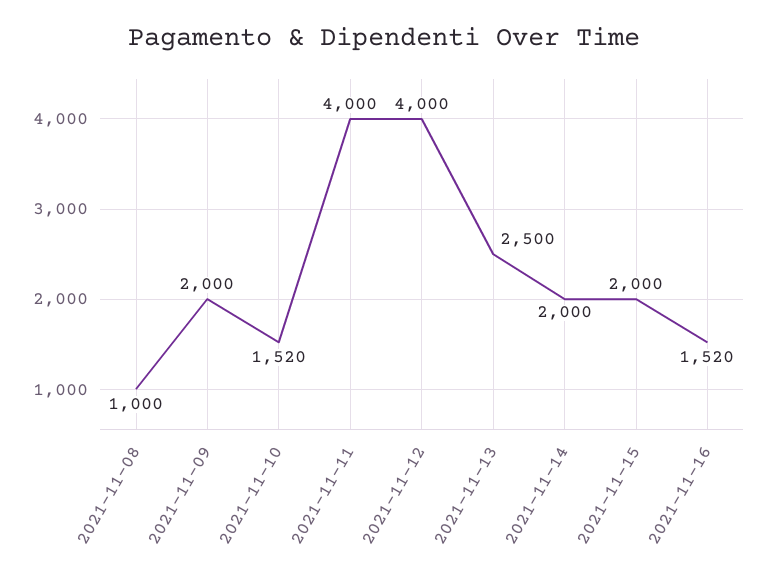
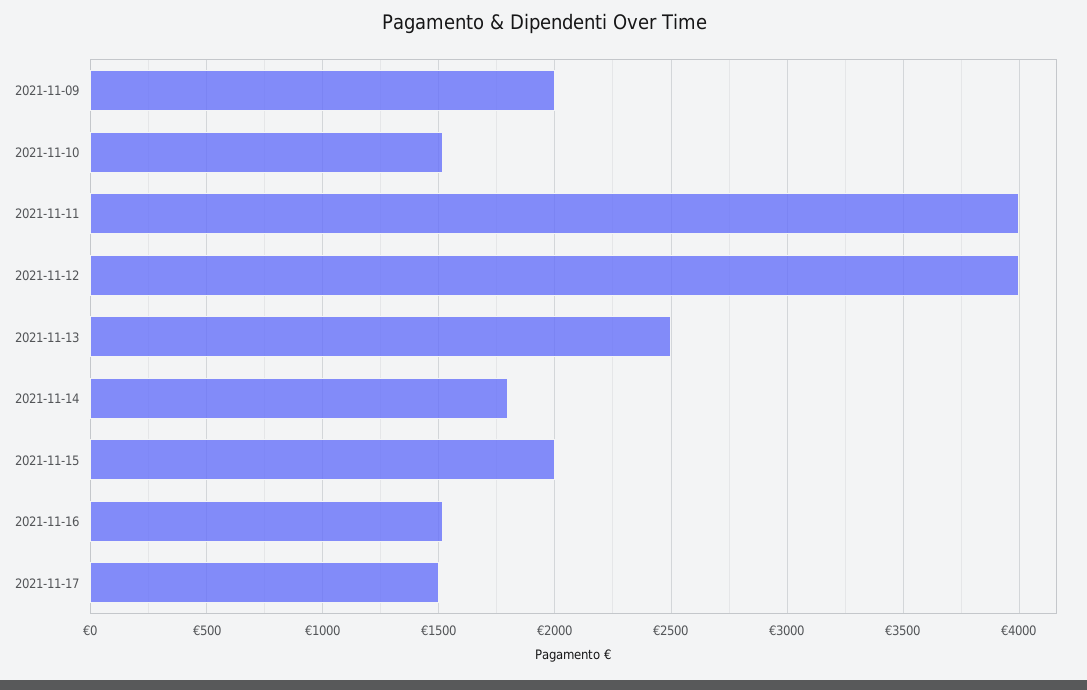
2021-11-08: 1000 -> none
2021-11-14: 2000 -> 1800
2021-11-17: none -> 1500

